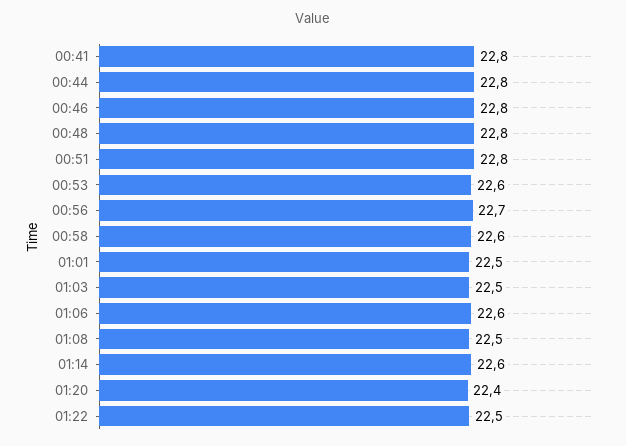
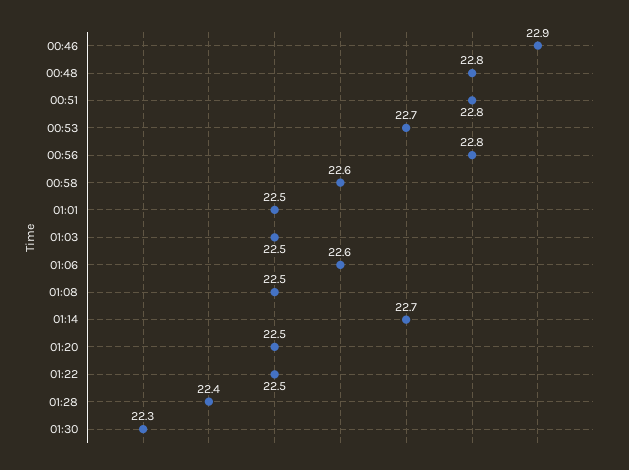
00:41: 22.8 -> none
00:44: 22.8 -> none
00:46: 22.8 -> 22.9
00:53: 22.6 -> 22.7
00:56: 22.7 -> 22.8
01:14: 22.6 -> 22.7
01:20: 22.4 -> 22.5
01:28: none -> 22.4
01:30: none -> 22.3

